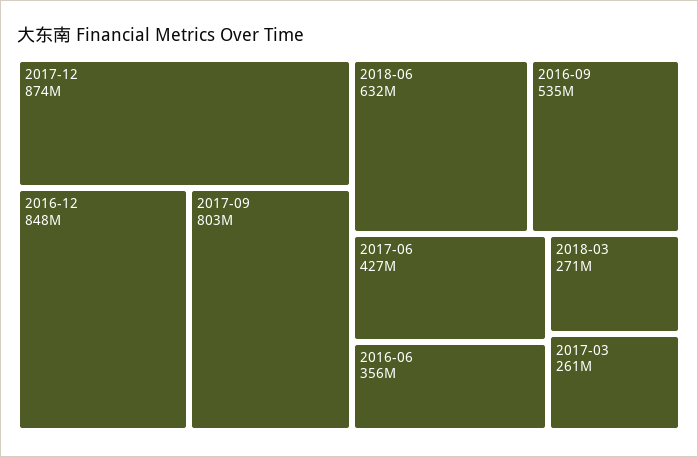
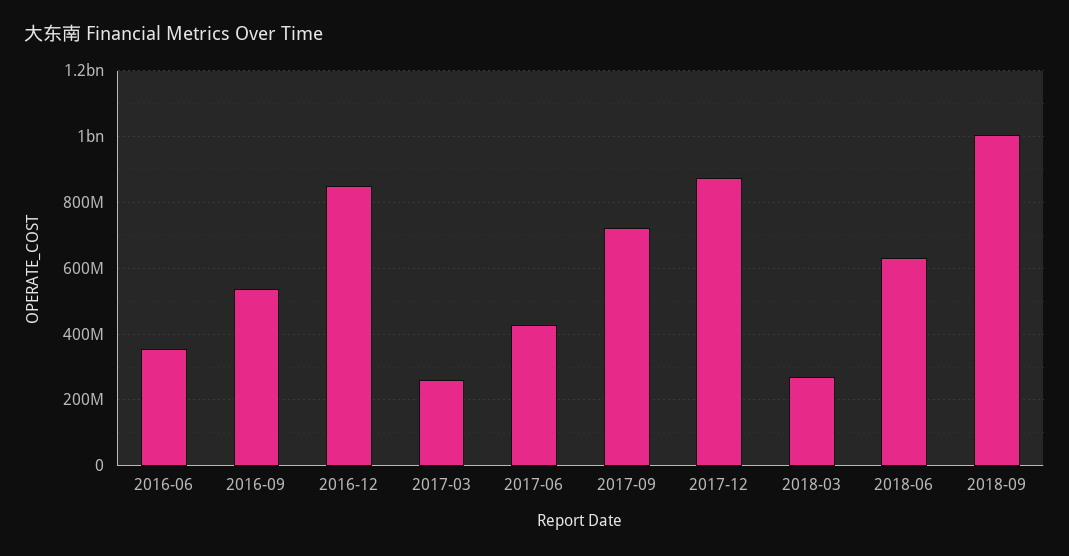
2017-09: 803000000 -> 720000000
2018-09: none -> 1000000000

